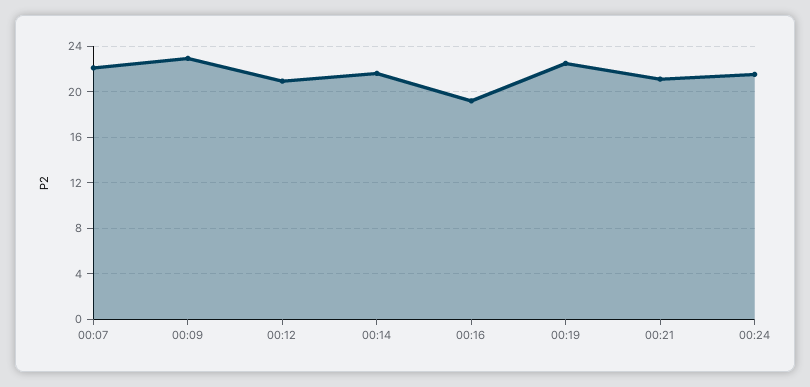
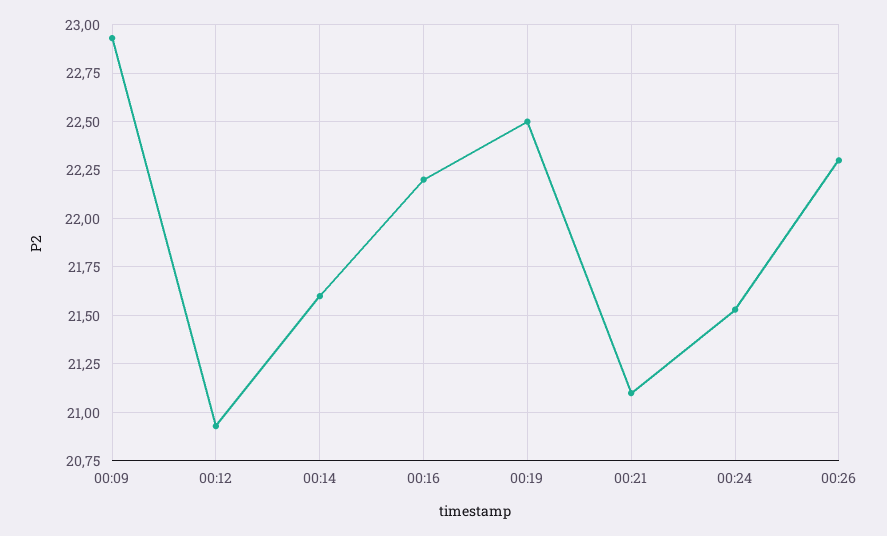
00:07: 22 -> none
00:16: 19 -> 22.2
00:26: none -> 22.3

